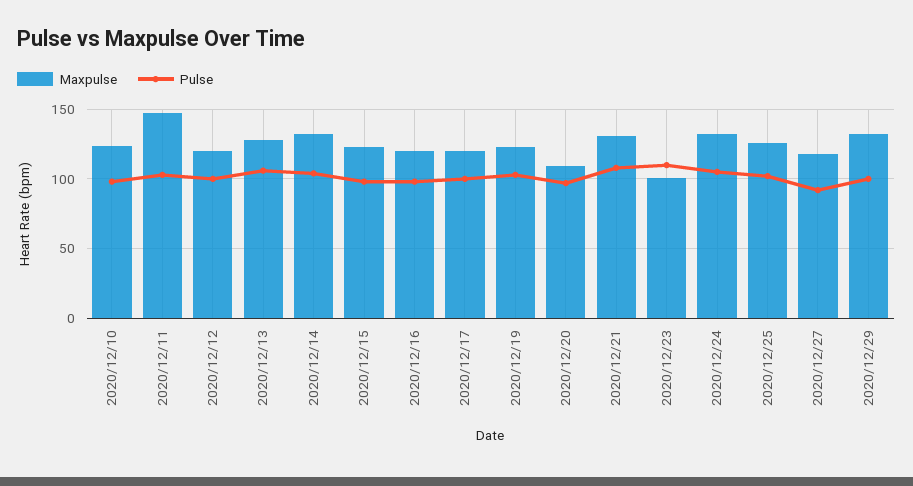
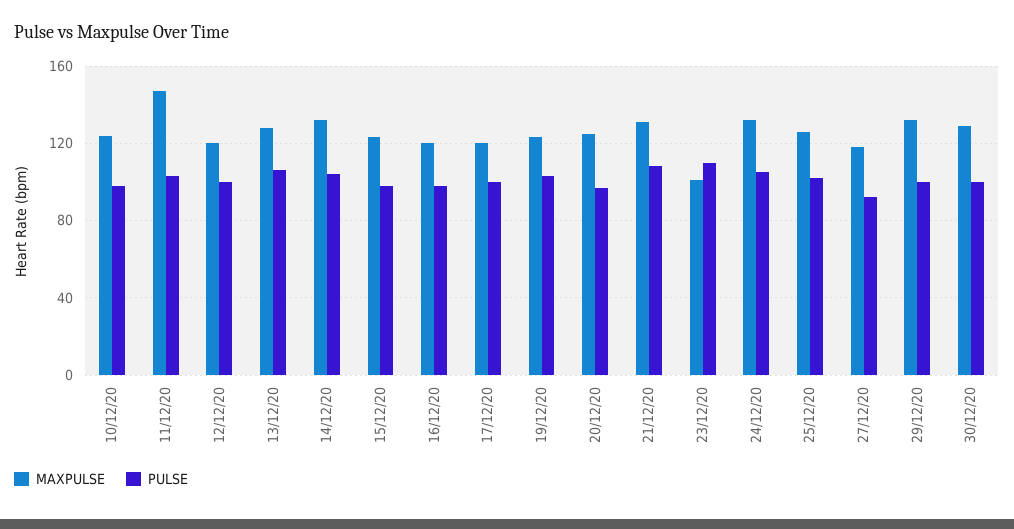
Maxpulse, 2020/12/20: 110 -> 125
Maxpulse, 30/12/20: none -> 130
Pulse, 30/12/20: none -> 100

